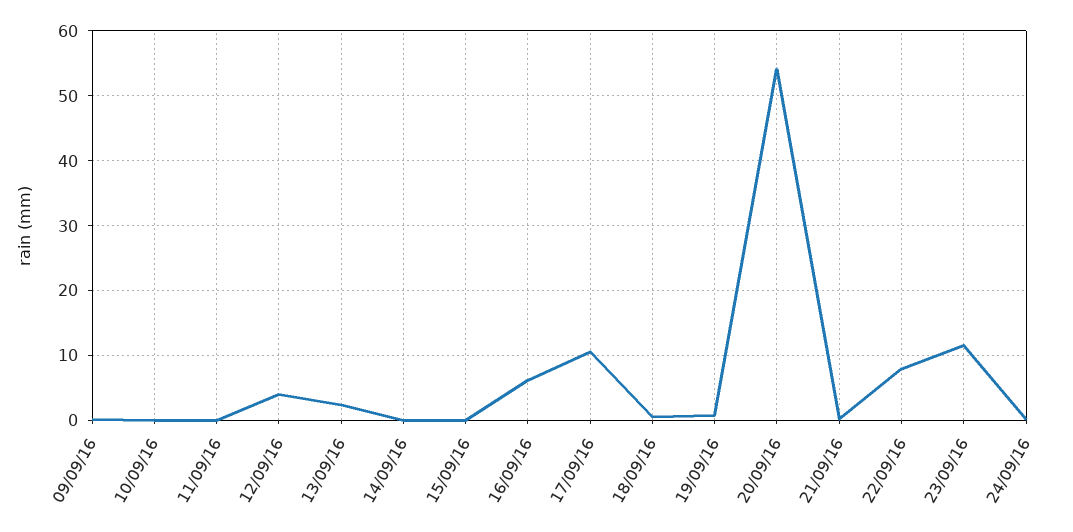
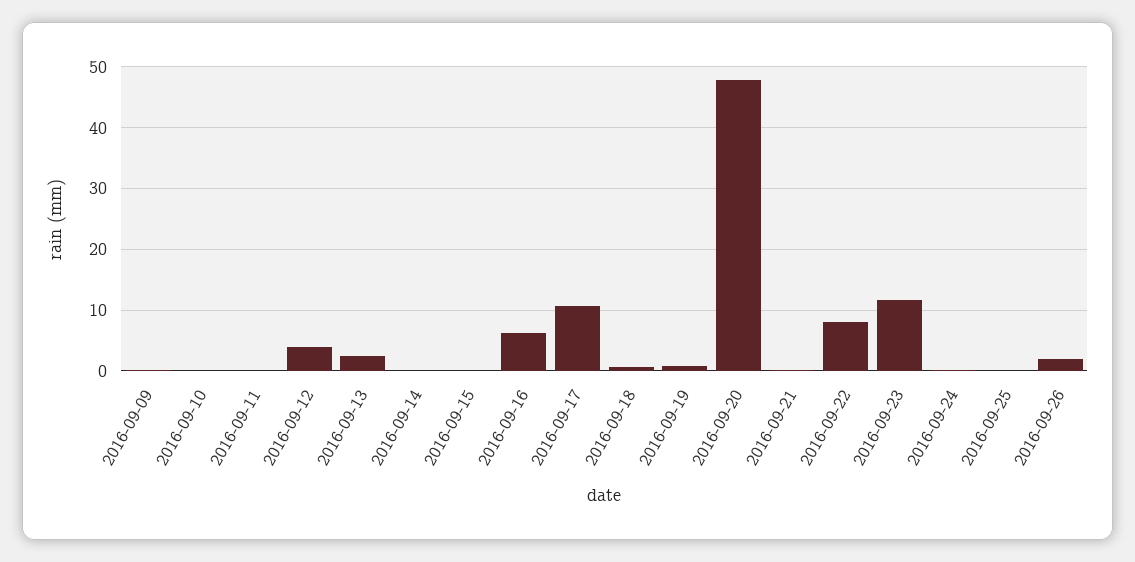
20/09/16: 54 -> 48
2016-09-25: none -> 0
2016-09-26: none -> 2

